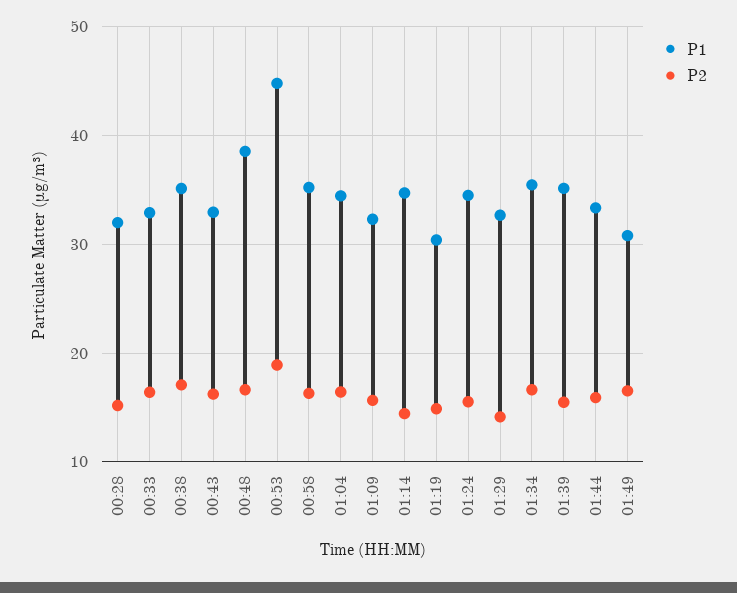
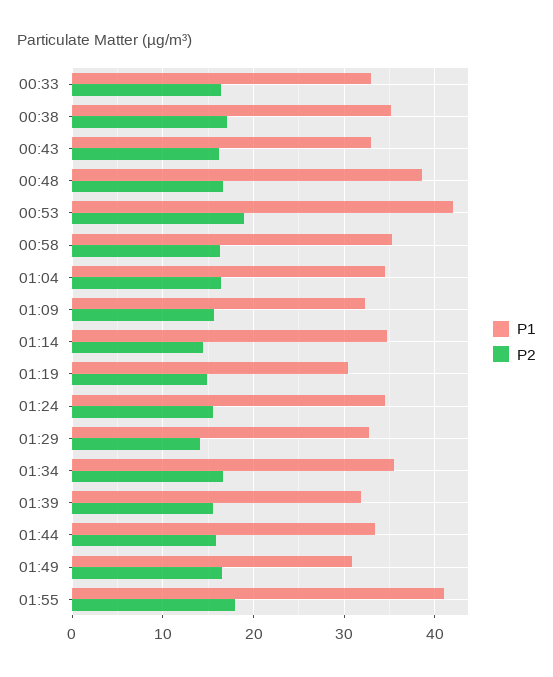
P1, 00:28: 32 -> none
P2, 00:28: 15 -> none
P1, 00:53: 45 -> 42
P1, 01:39: 35 -> 32
P1, 01:55: none -> 41
P2, 01:55: none -> 18

